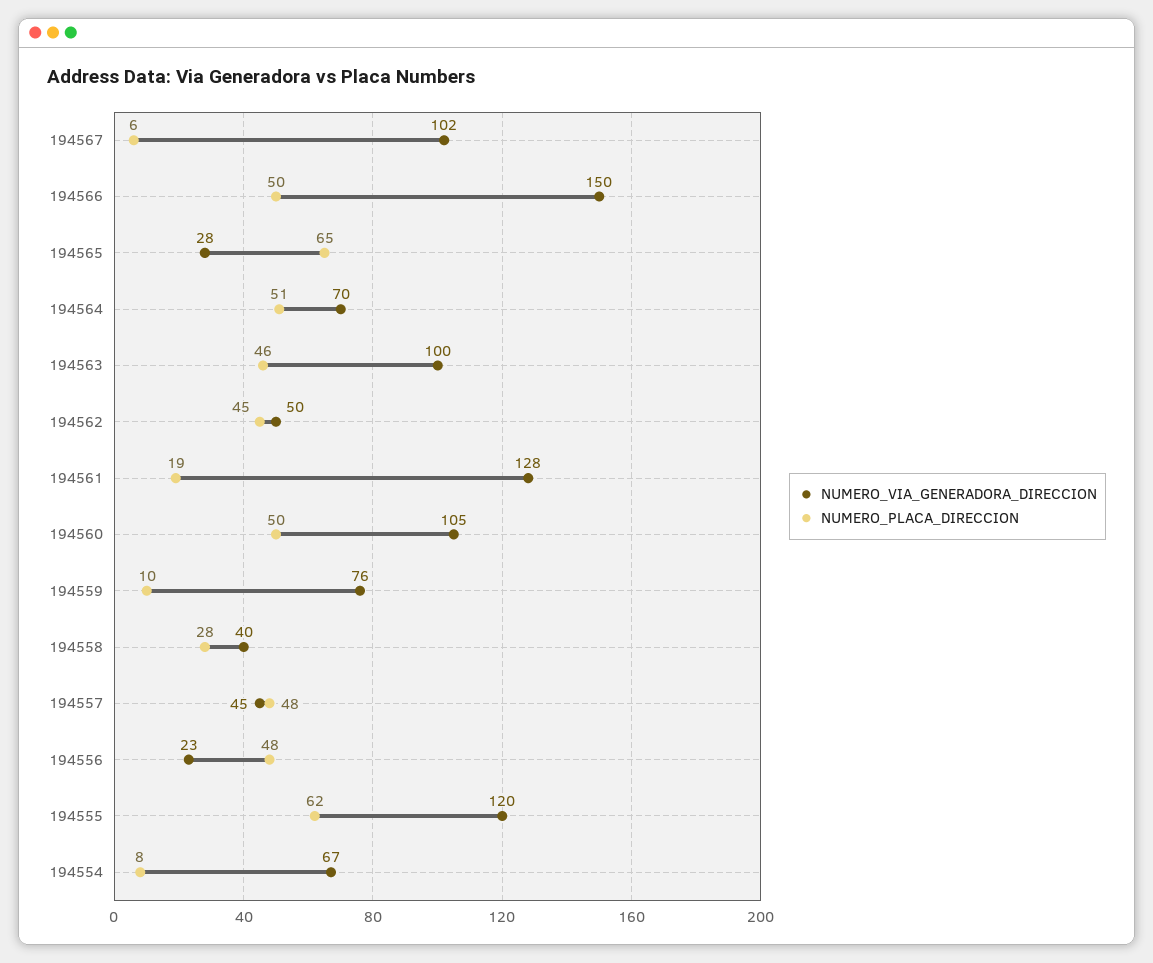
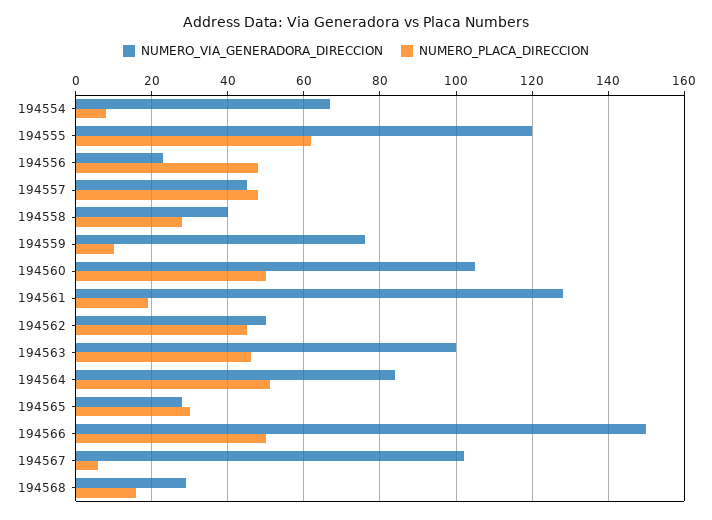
NUMERO_PLACA_DIRECCION, 194565: 65 -> 30
NUMERO_VIA_GENERADORA_DIRECCION, 194564: 70 -> 85
NUMERO_VIA_GENERADORA_DIRECCION, 194568: none -> 30
NUMERO_PLACA_DIRECCION, 194568: none -> 15

